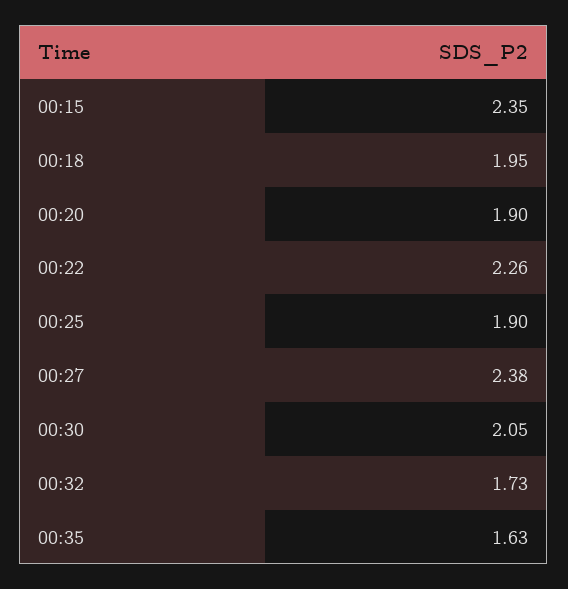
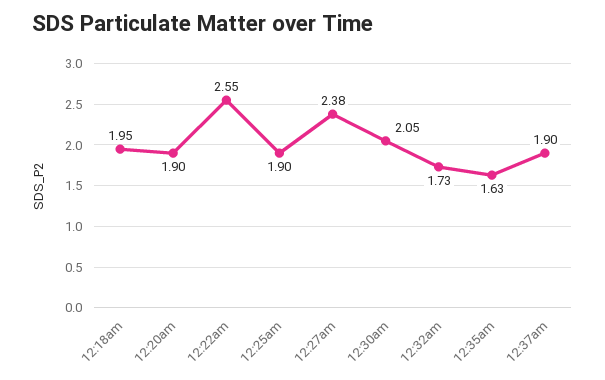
00:15: 2.35 -> none
00:22: 2.26 -> 2.55
12:37am: none -> 1.9

